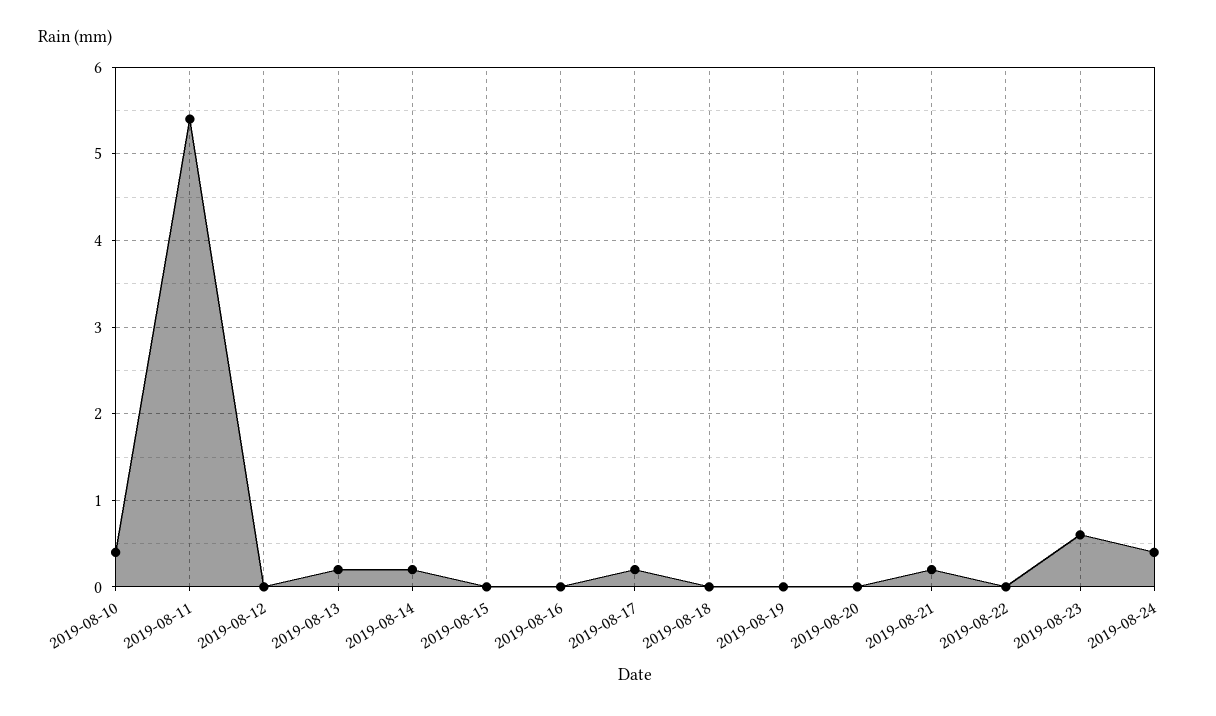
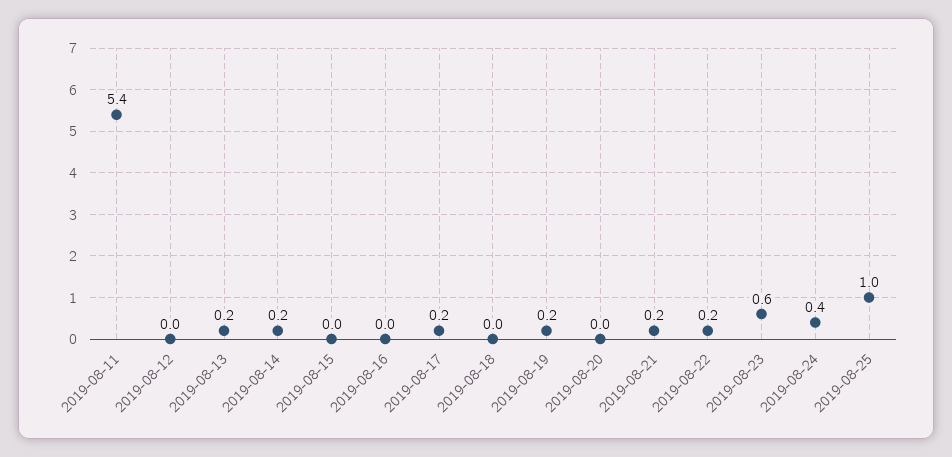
2019-08-10: 0.4 -> none
2019-08-19: 0 -> 0.2
2019-08-22: 0 -> 0.2
2019-08-25: none -> 1

